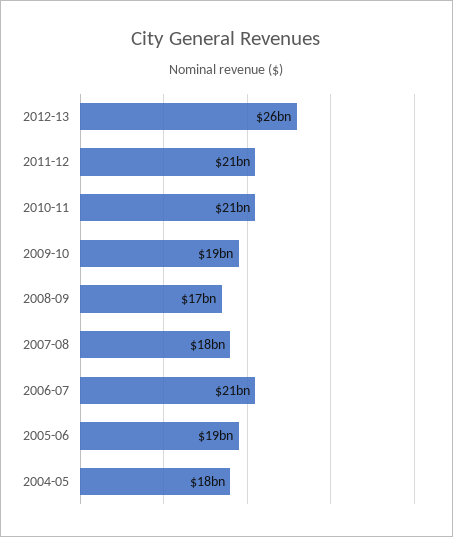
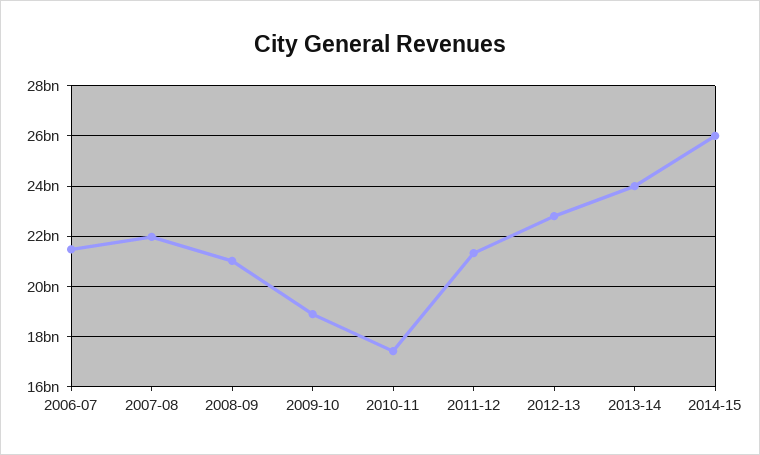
2012-13: 26000000000 -> 22750000000
2010-11: 21000000000 -> 17500000000
2008-09: 17000000000 -> 21000000000
2007-08: 18000000000 -> 22000000000
2005-06: 19000000000 -> none
2004-05: 18000000000 -> none
2013-14: none -> 24000000000
2014-15: none -> 26000000000

